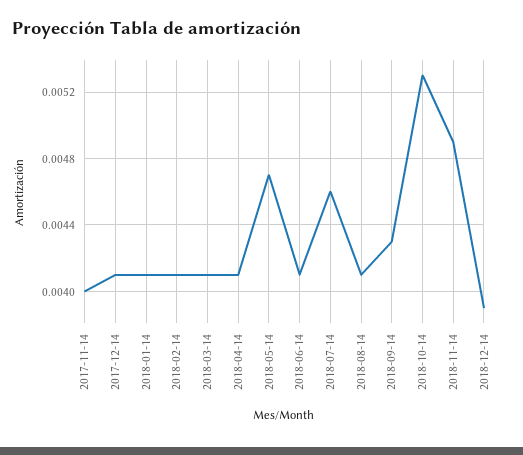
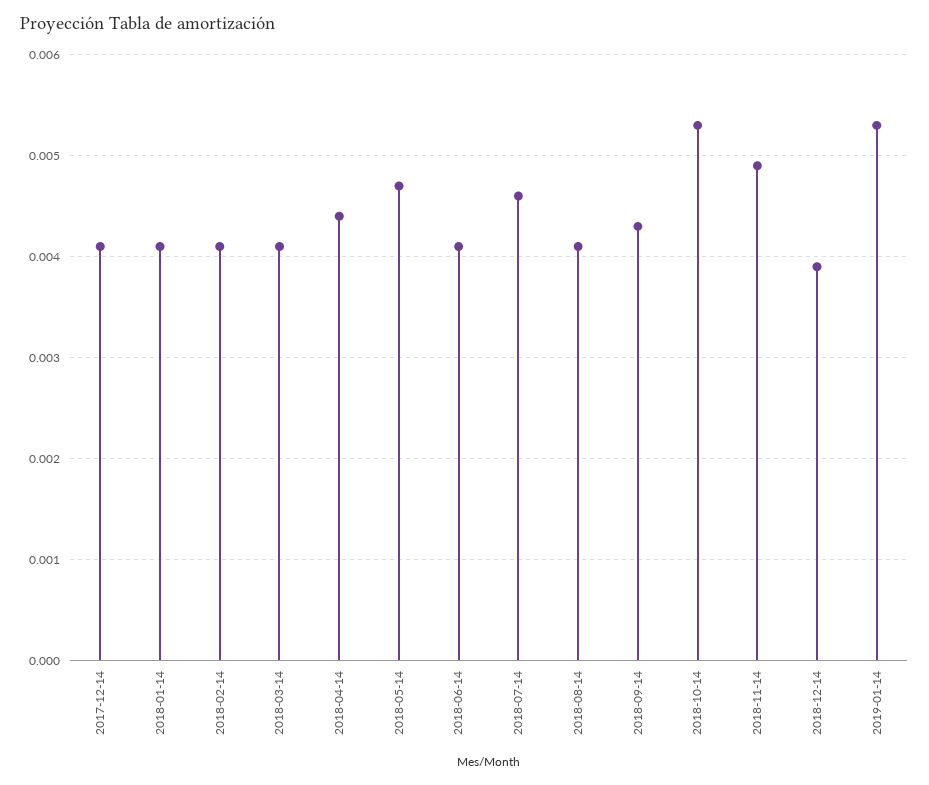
2017-11-14: 0.004 -> none
2018-04-14: 0.0041 -> 0.0044
2019-01-14: none -> 0.0053

